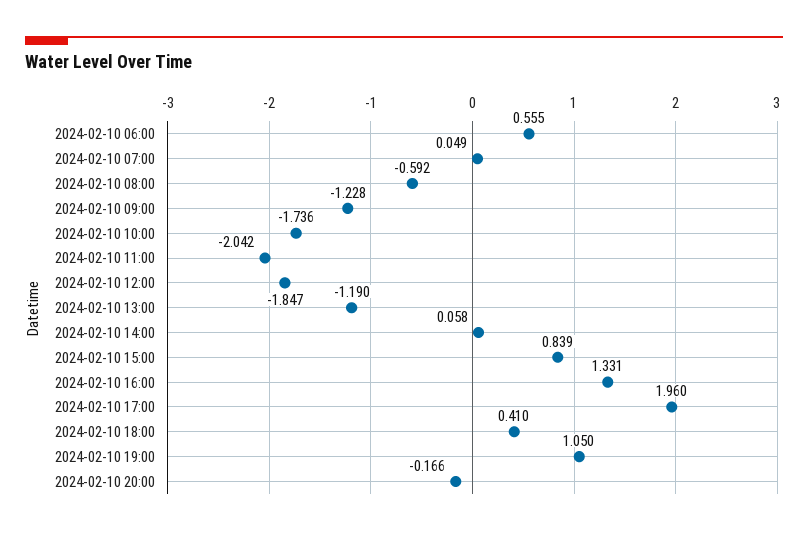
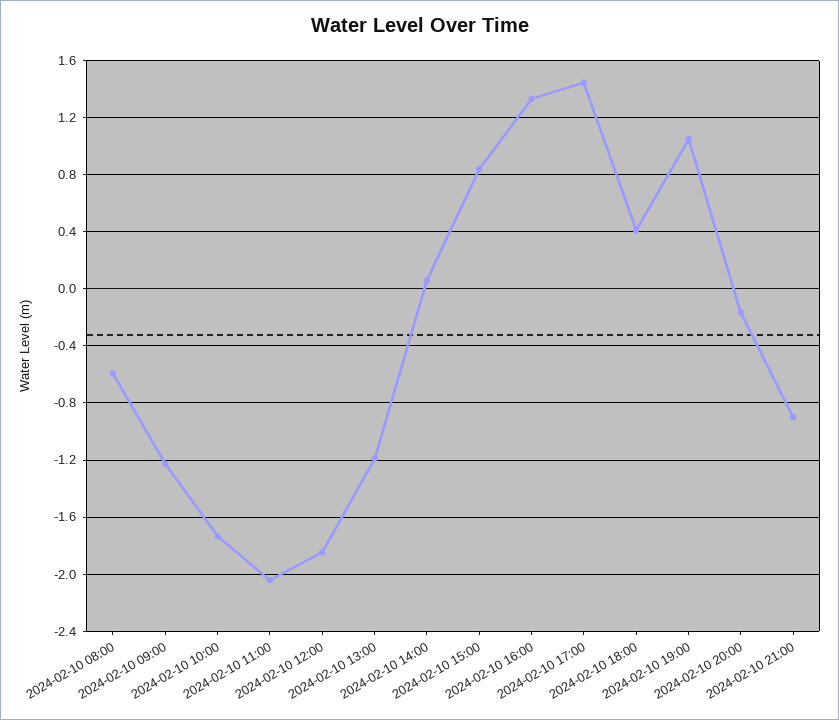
2024-02-10 06:00: 0.555 -> none
2024-02-10 07:00: 0.049 -> none
2024-02-10 17:00: 1.96 -> 1.45
2024-02-10 21:00: none -> -0.9

